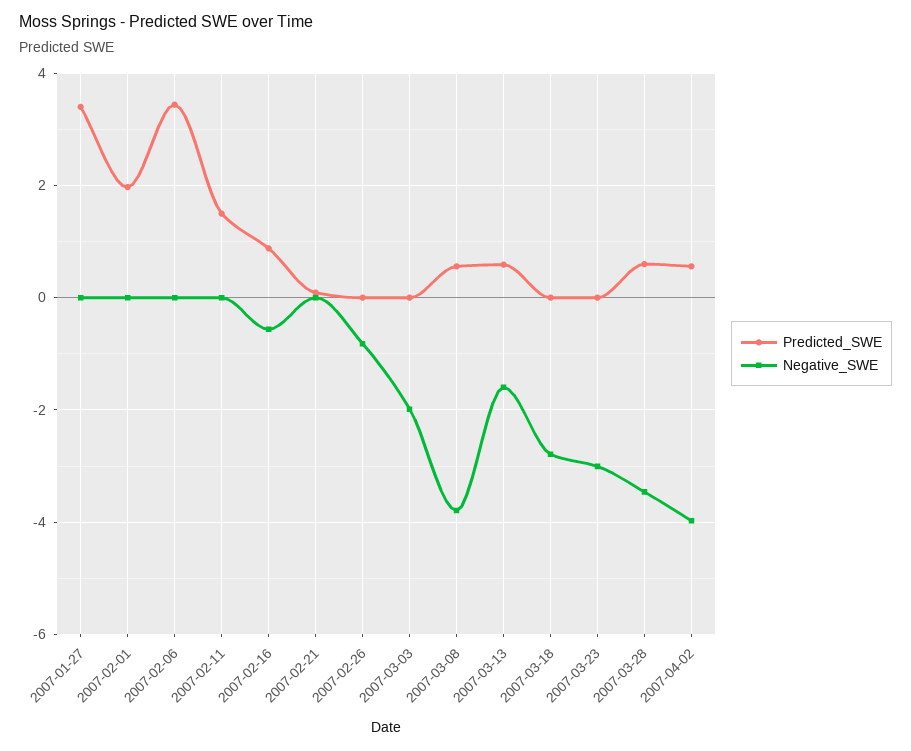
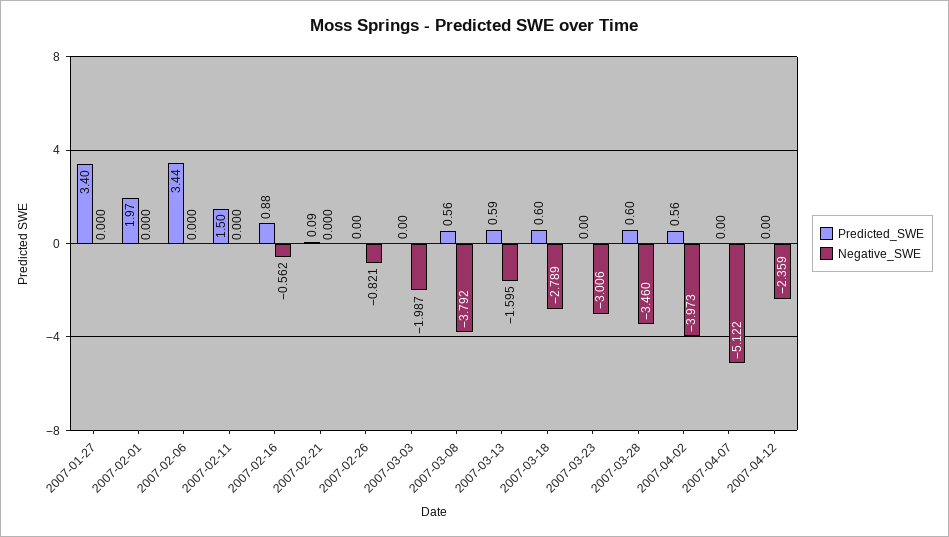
Predicted_SWE, 2007-03-18: 0 -> 0.6
Predicted_SWE, 2007-04-07: none -> 0
Negative_SWE, 2007-04-07: none -> -5.122
Predicted_SWE, 2007-04-12: none -> 0
Negative_SWE, 2007-04-12: none -> -2.359

